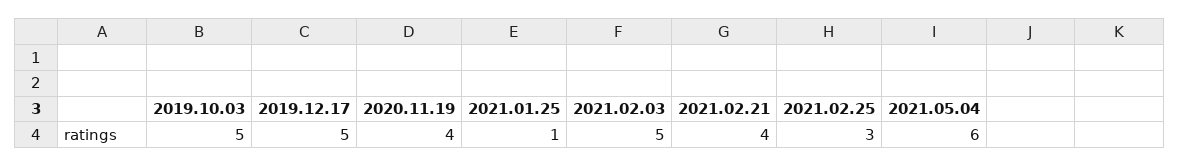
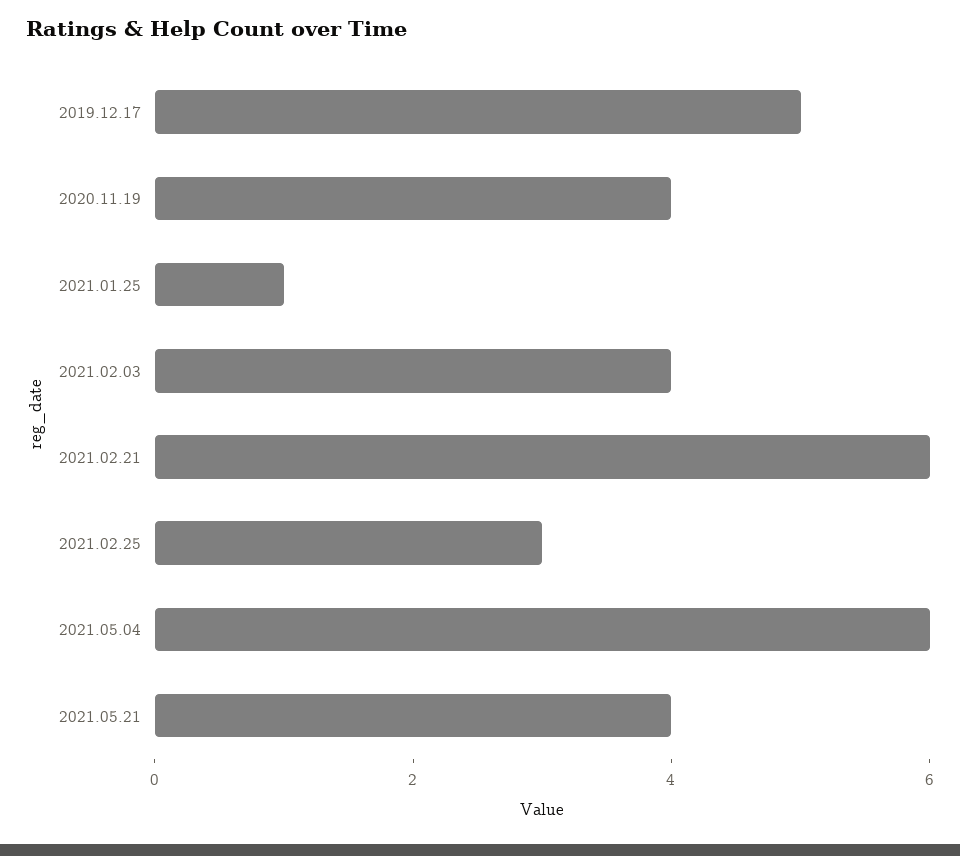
2019.10.03: 5 -> none
2021.02.03: 5 -> 4
2021.02.21: 4 -> 6
2021.05.21: none -> 4

